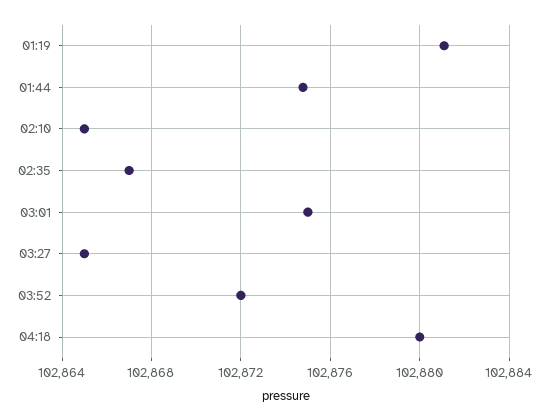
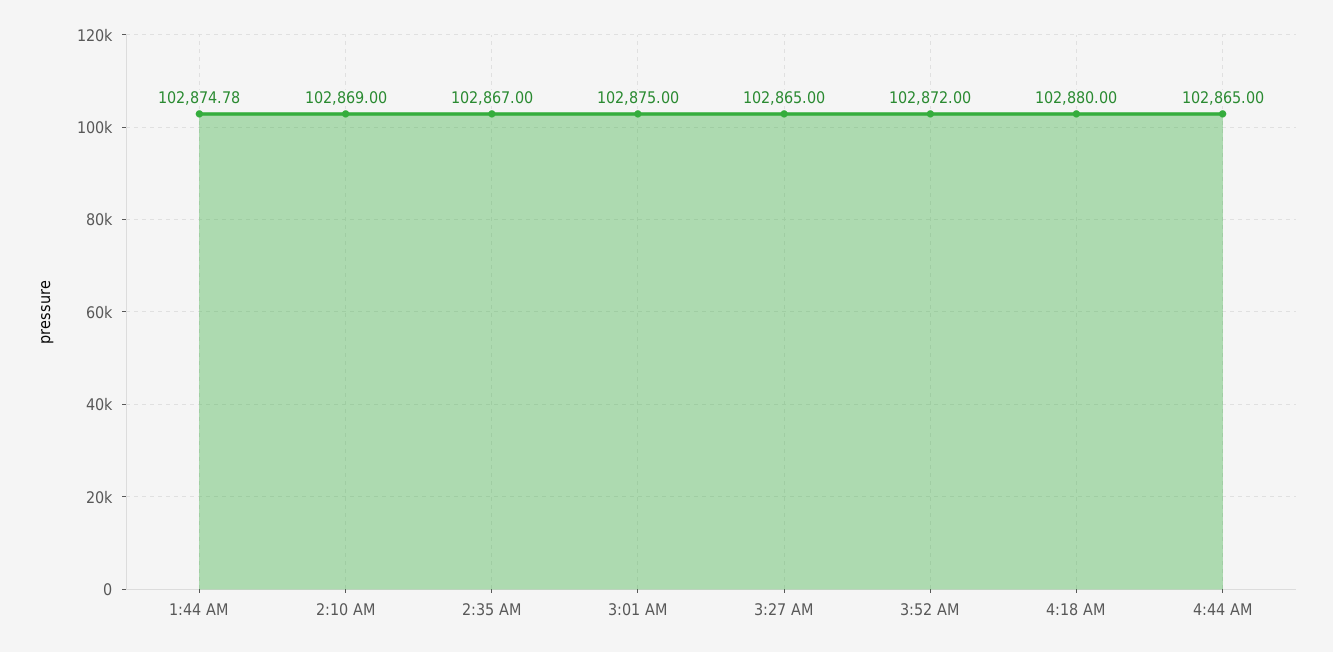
01:19: 102881 -> none
02:10: 102865 -> 102869
4:44 AM: none -> 102865

